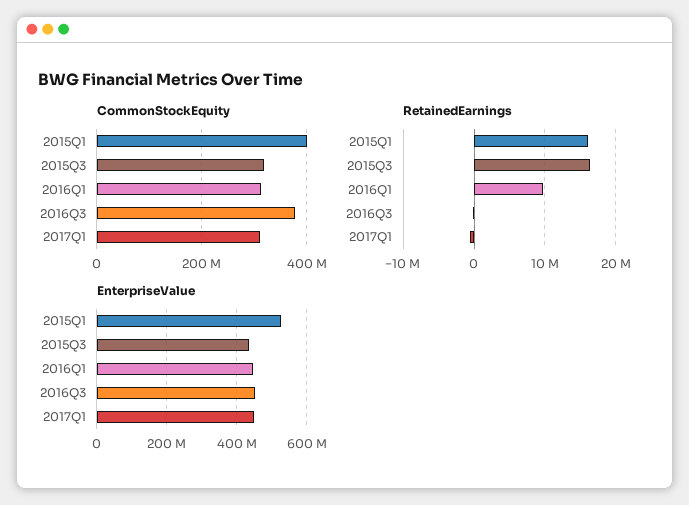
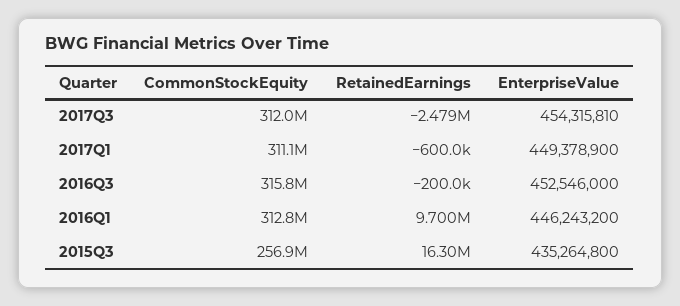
CommonStockEquity, 2015Q1: 400000000 -> none
CommonStockEquity, 2015Q3: 320000000 -> 256900000
CommonStockEquity, 2016Q3: 380000000 -> 315800000
RetainedEarnings, 2015Q1: 16000000 -> none
EnterpriseValue, 2015Q1: 520000000 -> none
CommonStockEquity, 2017Q3: none -> 312000000
RetainedEarnings, 2017Q3: none -> -2479000
EnterpriseValue, 2017Q3: none -> 454315810

